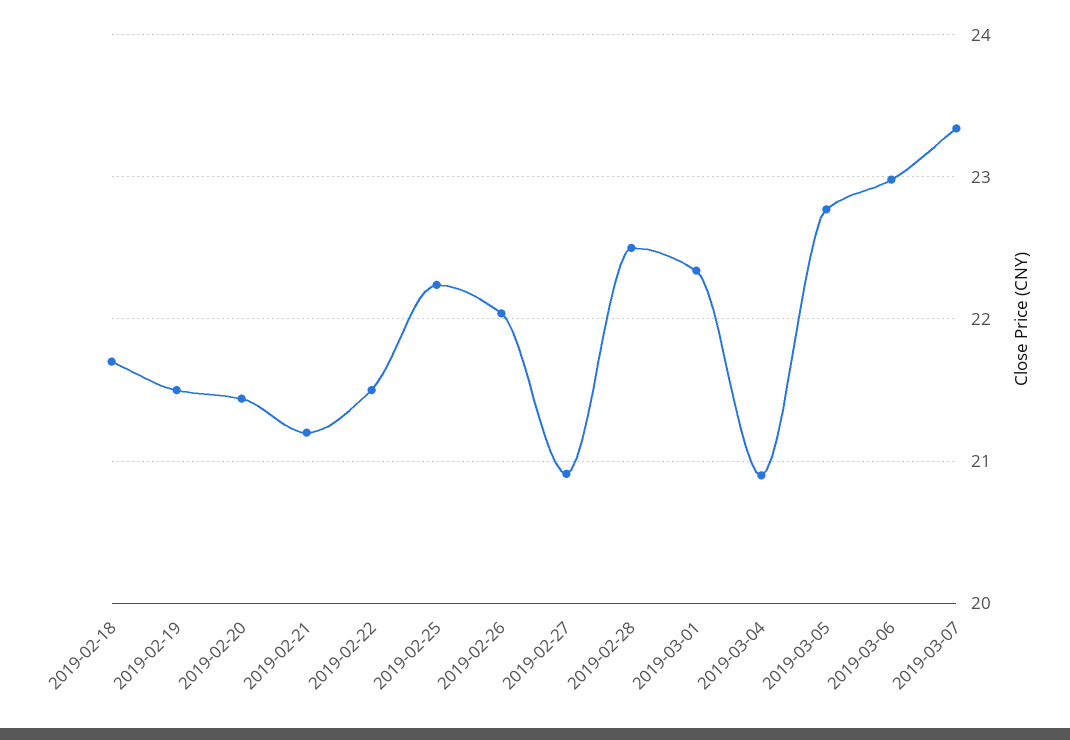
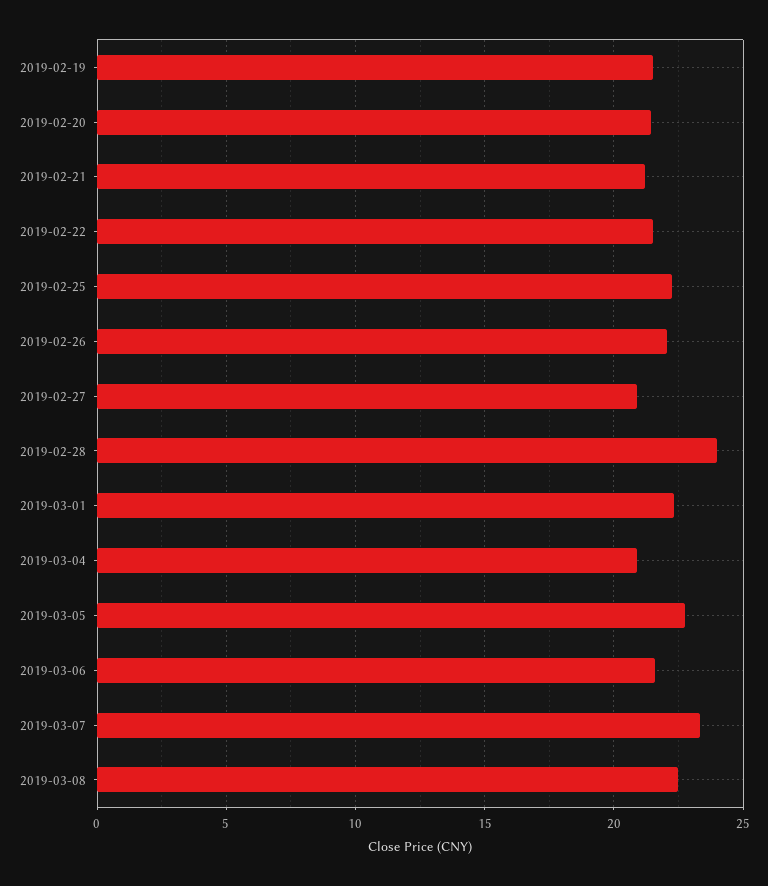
2019-02-18: 21.7 -> none
2019-02-28: 22.5 -> 24
2019-03-06: 23 -> 21.5
2019-03-08: none -> 22.5

